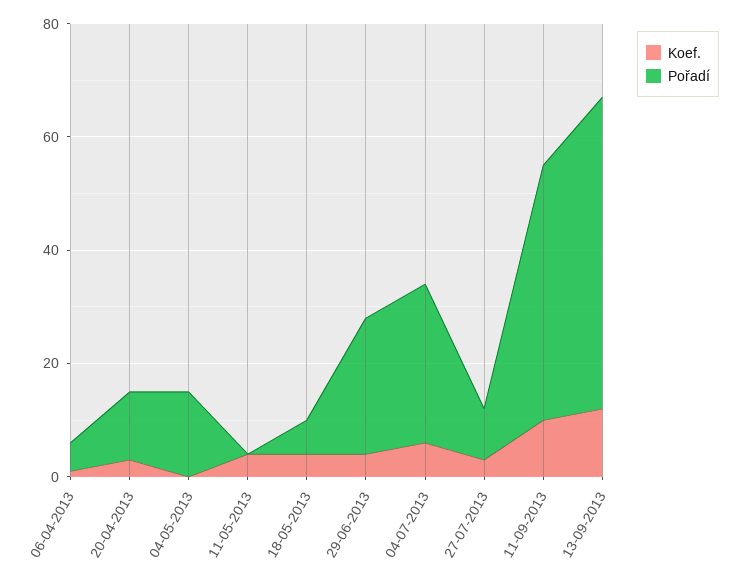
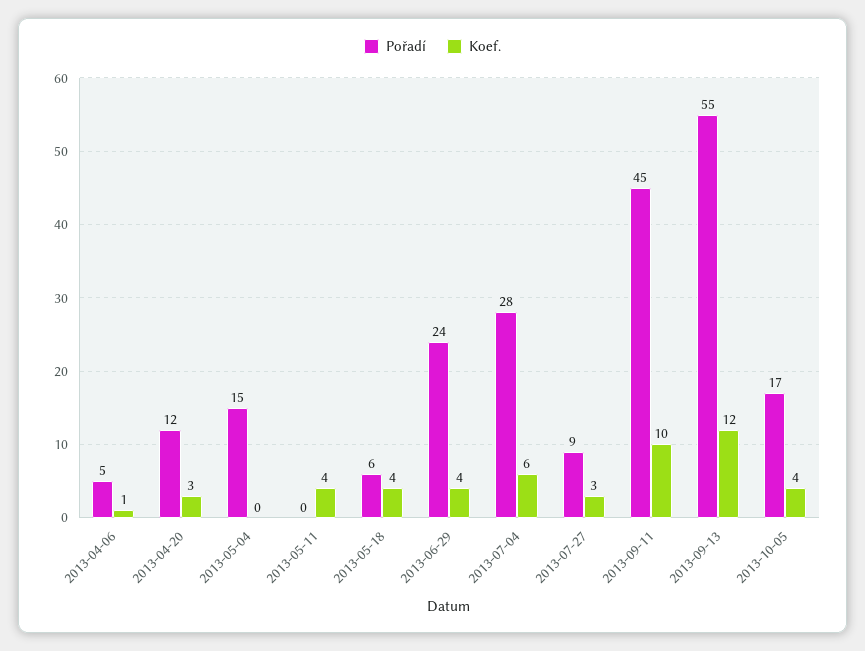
Pořadí, 2013-10-05: none -> 17
Koef., 2013-10-05: none -> 4

